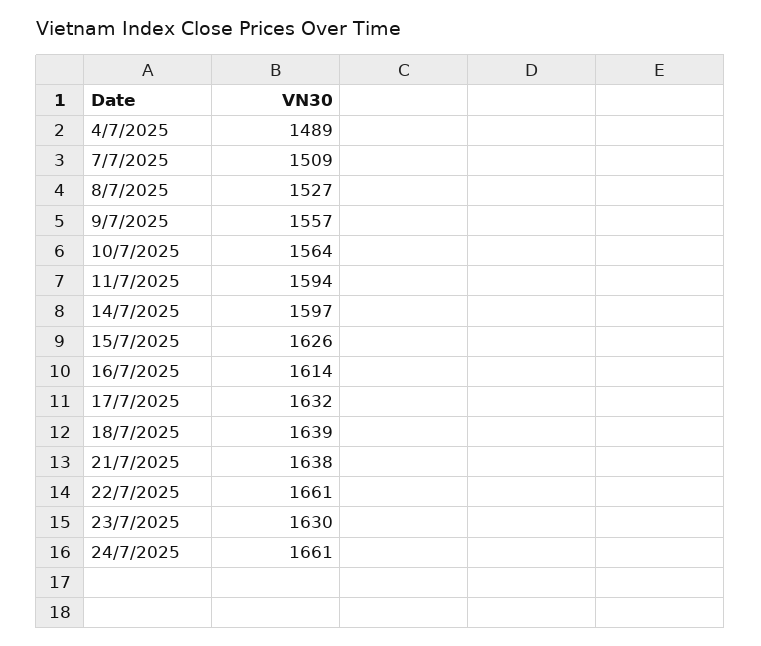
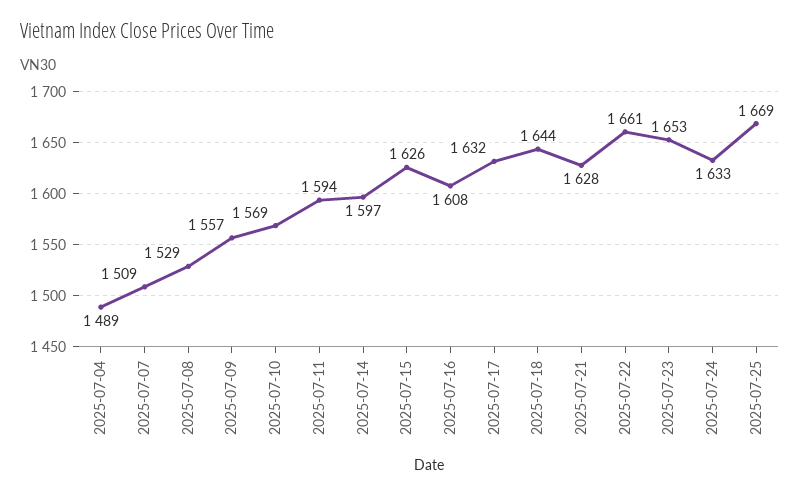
8/7/2025: 1527 -> 1529
10/7/2025: 1564 -> 1569
16/7/2025: 1614 -> 1608
18/7/2025: 1639 -> 1644
21/7/2025: 1638 -> 1628
23/7/2025: 1630 -> 1653
24/7/2025: 1661 -> 1633
2025-07-25: none -> 1669

